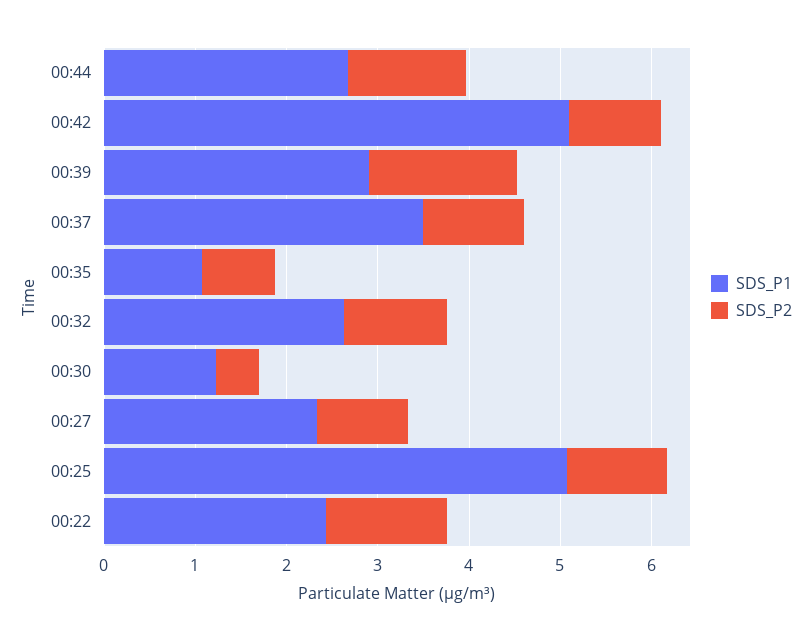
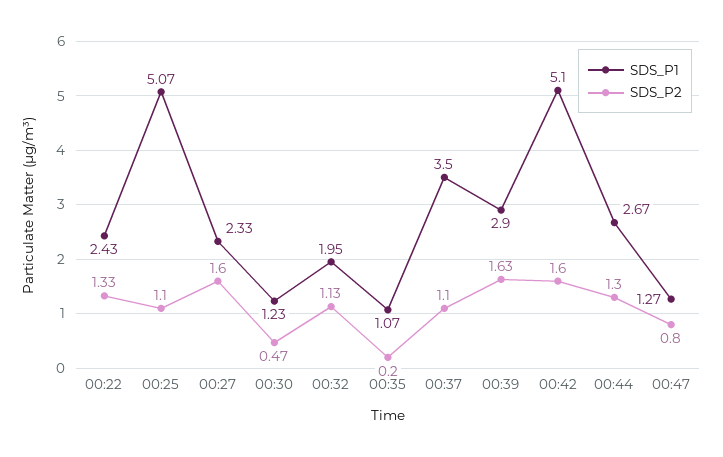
SDS_P2, 00:42: 1 -> 1.6
SDS_P2, 00:35: 0.8 -> 0.2
SDS_P1, 00:32: 2.6 -> 1.95
SDS_P2, 00:27: 1 -> 1.6
SDS_P1, 00:47: none -> 1.27
SDS_P2, 00:47: none -> 0.8

